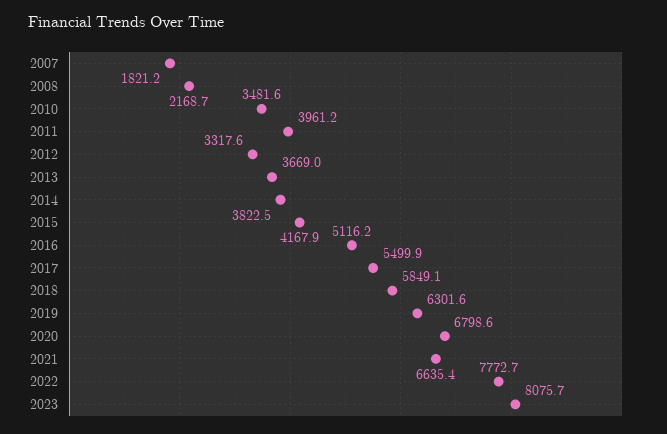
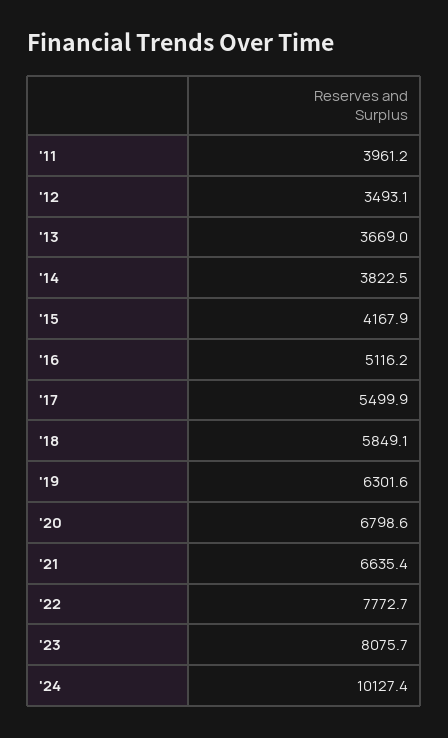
2007: 1821.2 -> none
2008: 2168.7 -> none
2010: 3481.6 -> none
2012: 3317.6 -> 3493.1
'24: none -> 10127.4

